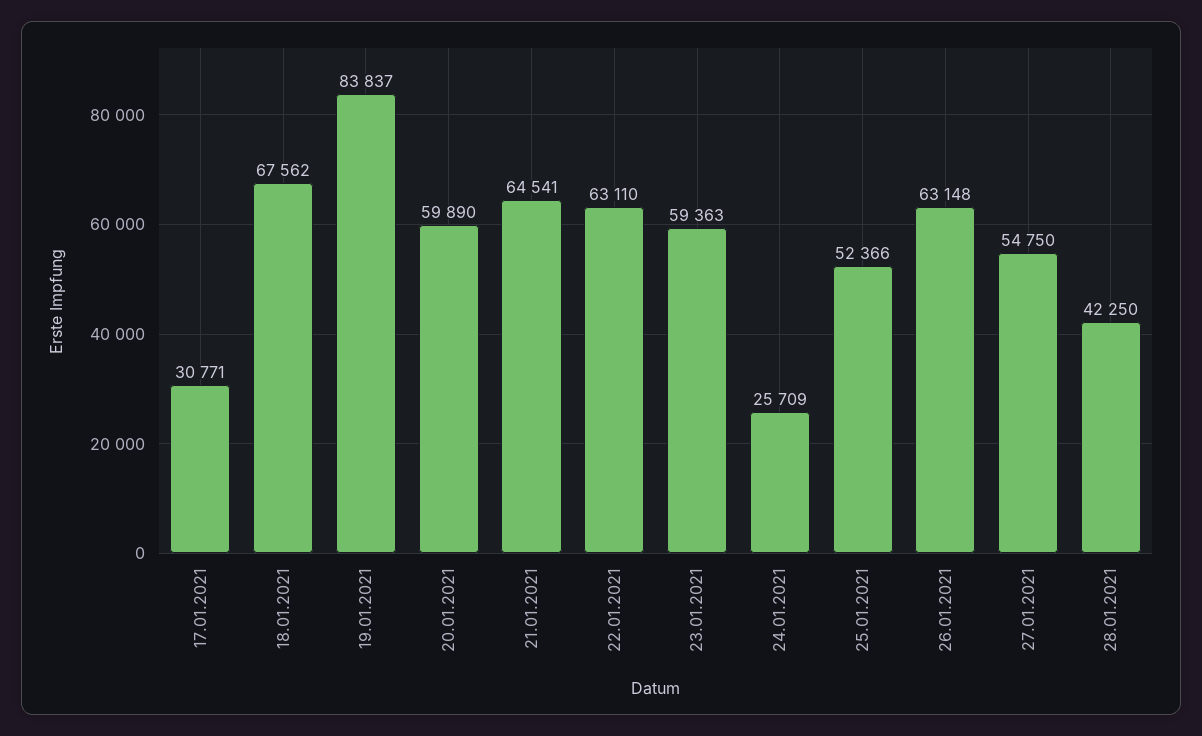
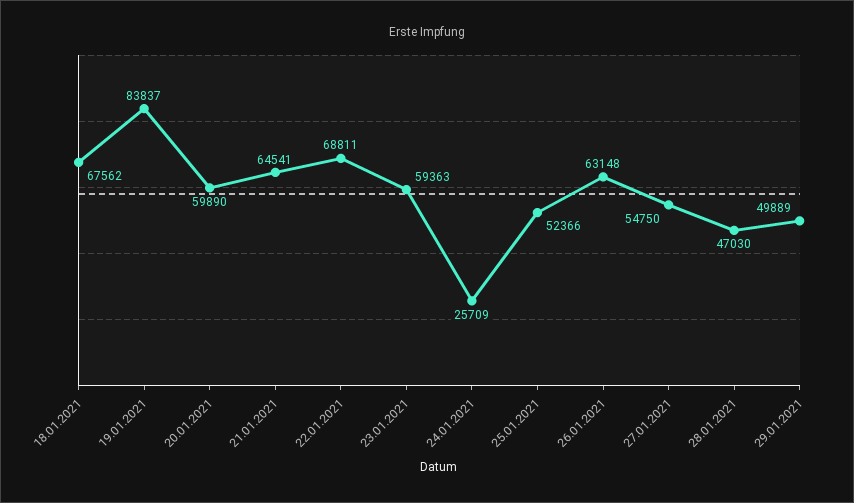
17.01.2021: 30771 -> none
22.01.2021: 63110 -> 68811
28.01.2021: 42250 -> 47030
29.01.2021: none -> 49889

